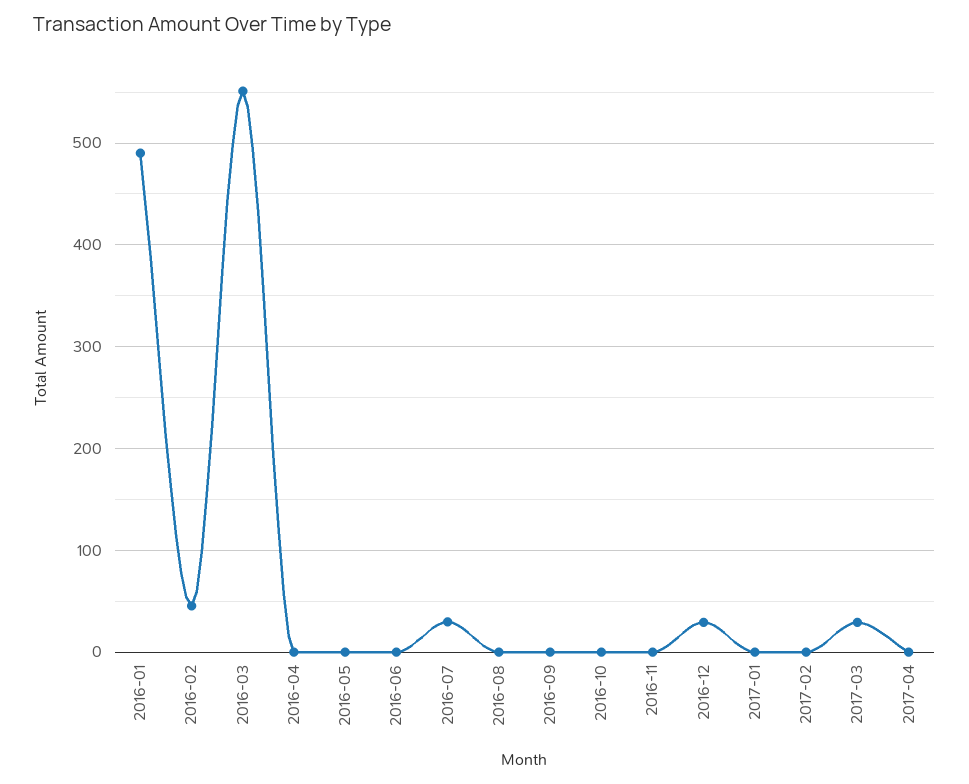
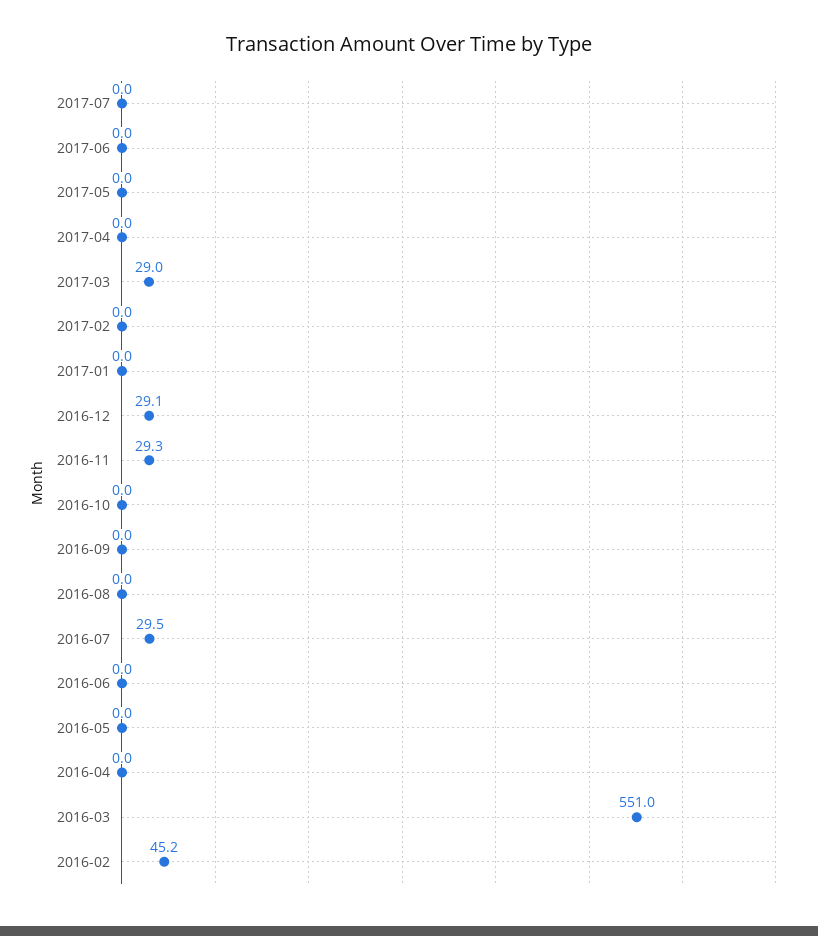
2016-01: 490 -> none
2016-11: 0 -> 29.3
2017-07: none -> 0
2017-06: none -> 0
2017-05: none -> 0

